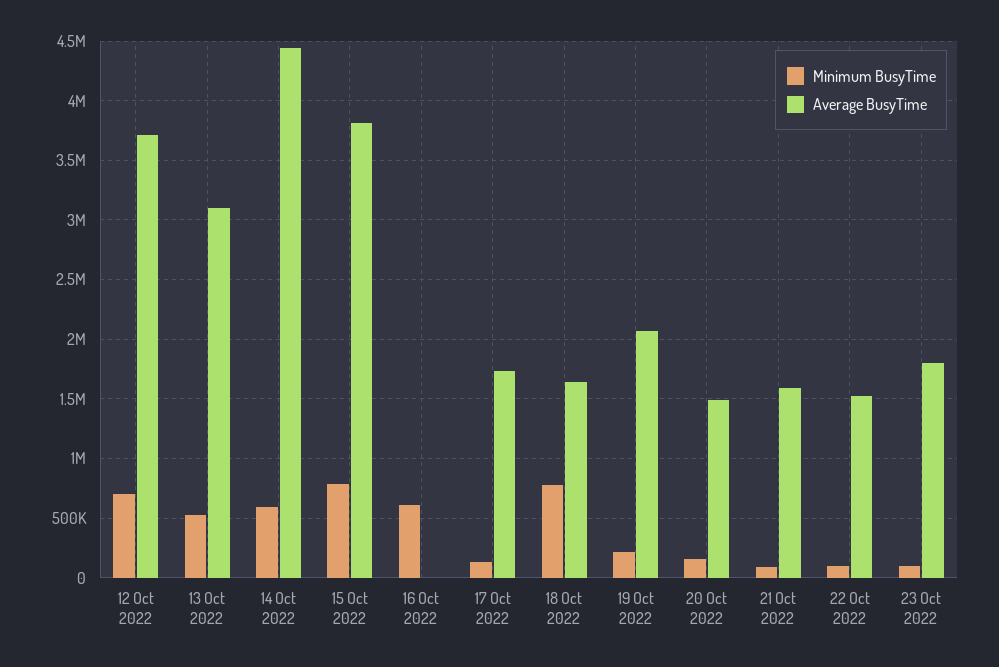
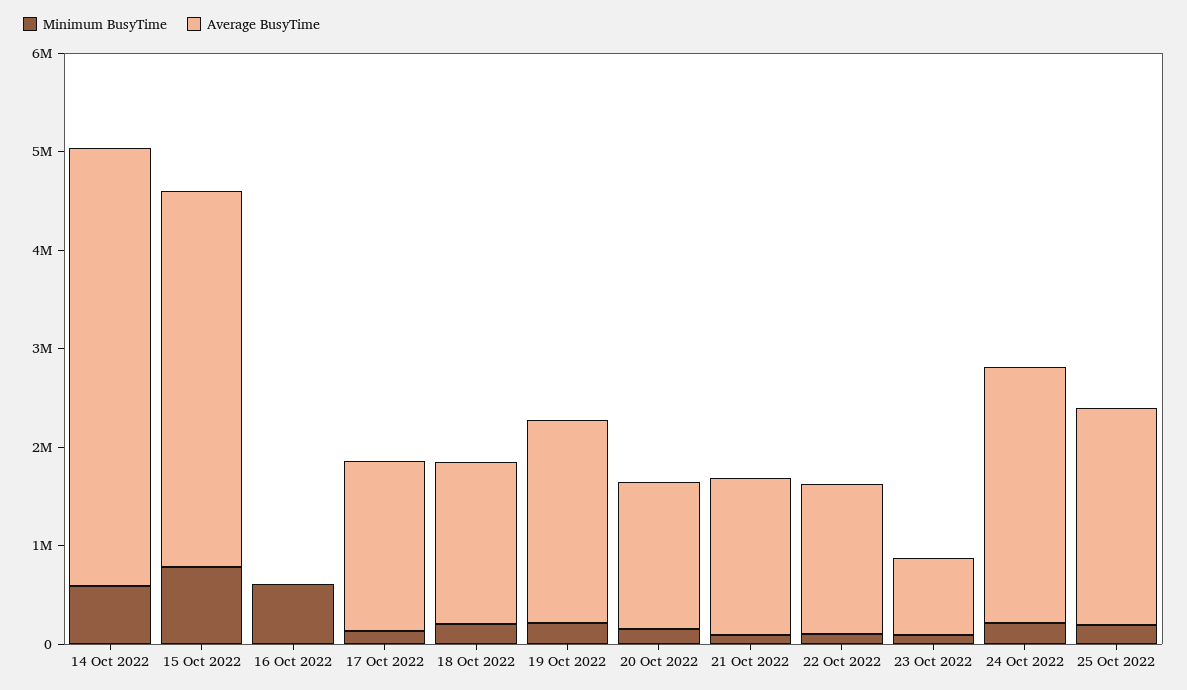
Minimum BusyTime, 12 Oct 2022: 700000 -> none
Average BusyTime, 12 Oct 2022: 3700000 -> none
Minimum BusyTime, 13 Oct 2022: 500000 -> none
Average BusyTime, 13 Oct 2022: 3100000 -> none
Minimum BusyTime, 18 Oct 2022: 800000 -> 200000
Average BusyTime, 23 Oct 2022: 1800000 -> 800000
Minimum BusyTime, 24 Oct 2022: none -> 200000
Average BusyTime, 24 Oct 2022: none -> 2600000
Minimum BusyTime, 25 Oct 2022: none -> 200000
Average BusyTime, 25 Oct 2022: none -> 2200000

